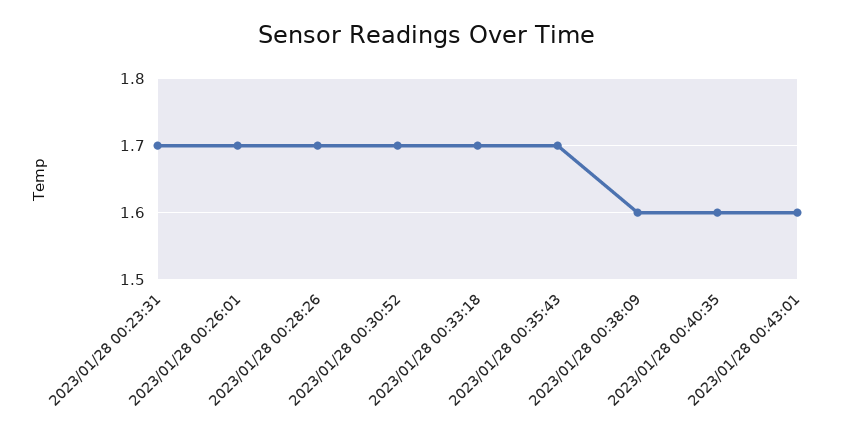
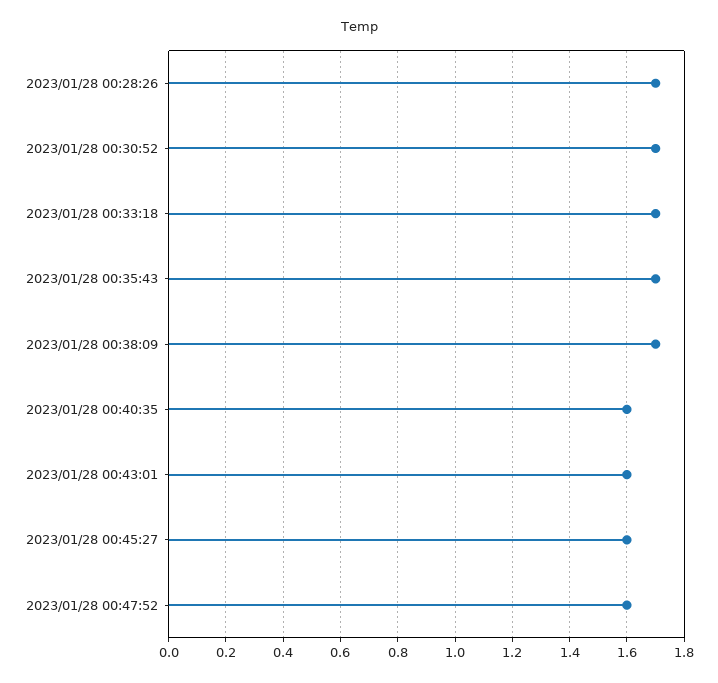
2023/01/28 00:23:31: 1.7 -> none
2023/01/28 00:26:01: 1.7 -> none
2023/01/28 00:38:09: 1.6 -> 1.7
2023/01/28 00:45:27: none -> 1.6
2023/01/28 00:47:52: none -> 1.6

